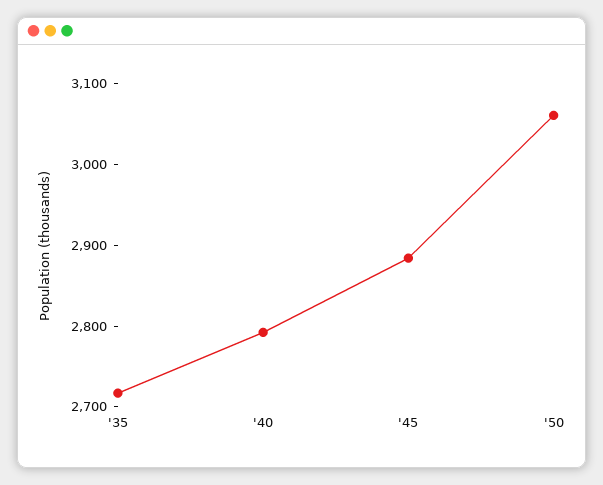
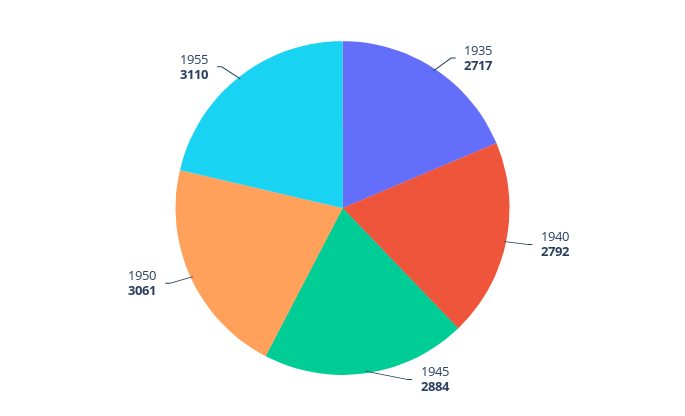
1955: none -> 3110

